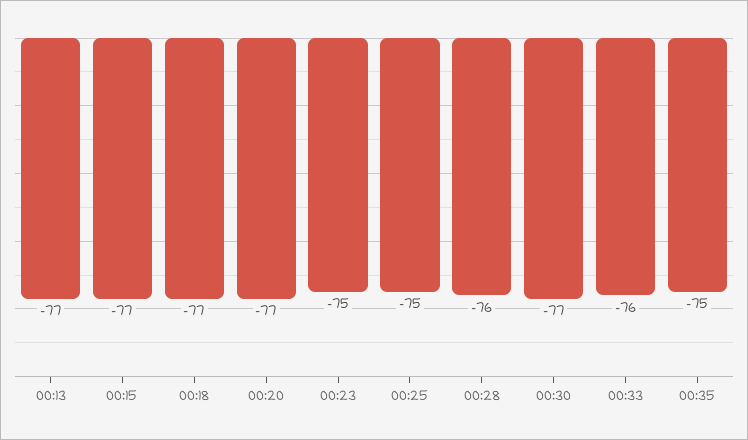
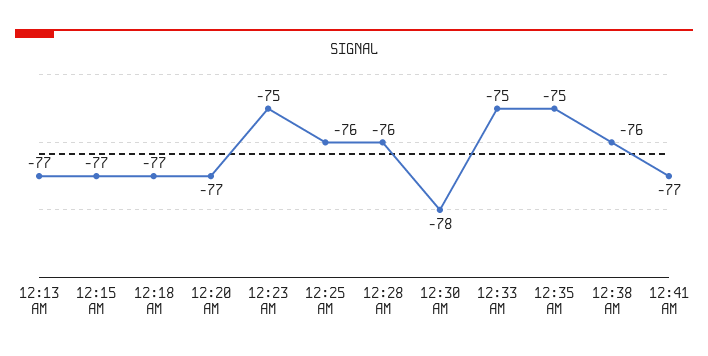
00:25: -75 -> -76
00:30: -77 -> -78
00:33: -76 -> -75
12:38 AM: none -> -76
12:41 AM: none -> -77

